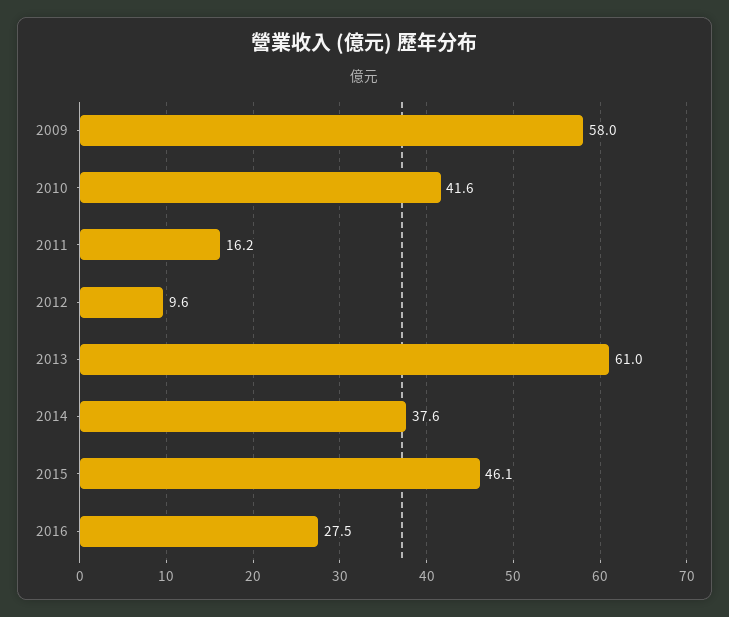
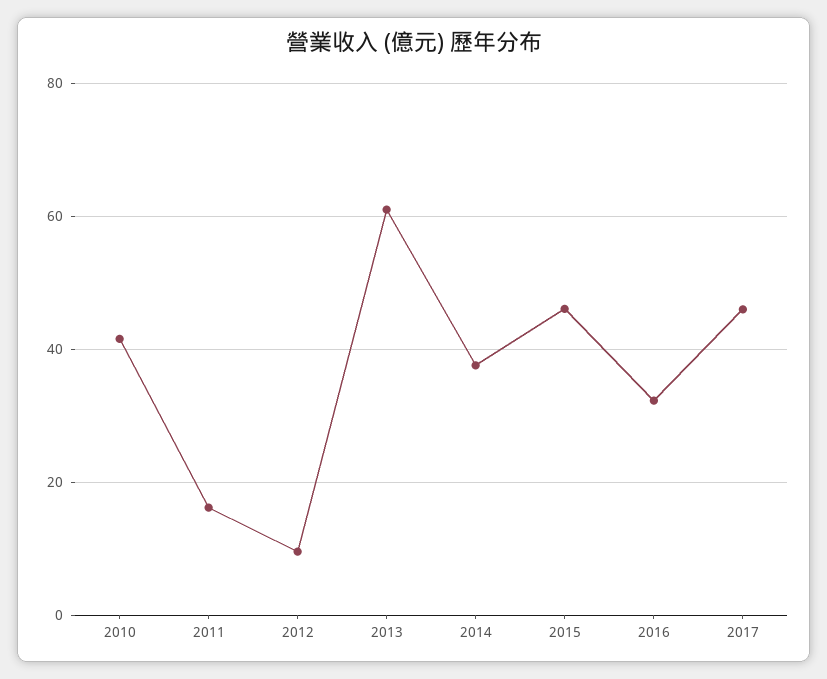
2009: 58 -> none
2016: 27.5 -> 32
2017: none -> 46

